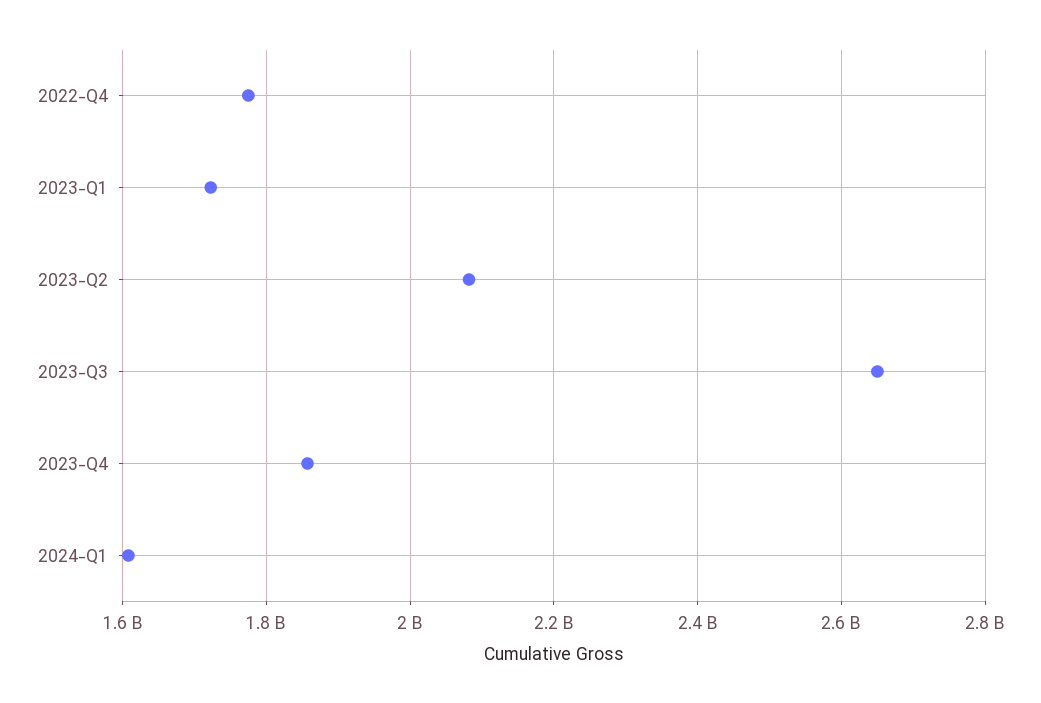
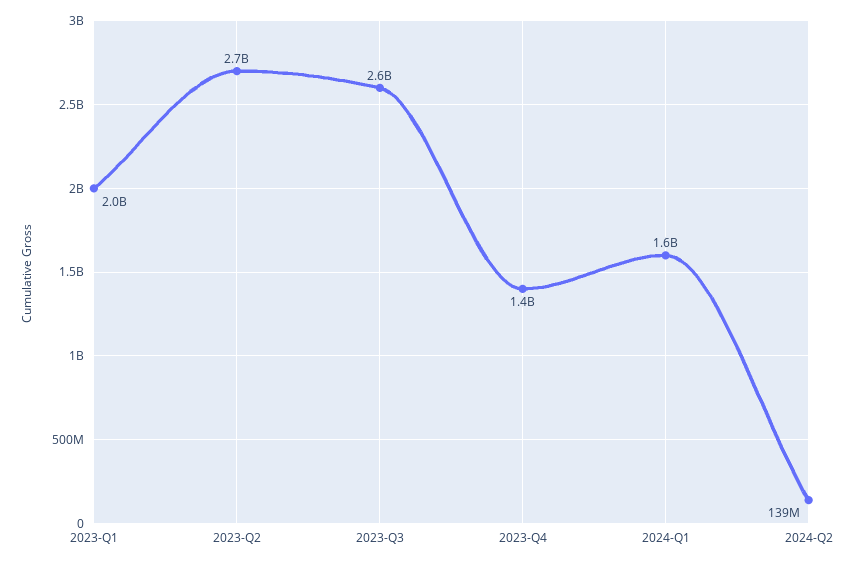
2022-Q4: 1780000000 -> none
2023-Q1: 1720000000 -> 2000000000
2023-Q2: 2080000000 -> 2700000000
2023-Q4: 1860000000 -> 1400000000
2024-Q2: none -> 139000000

